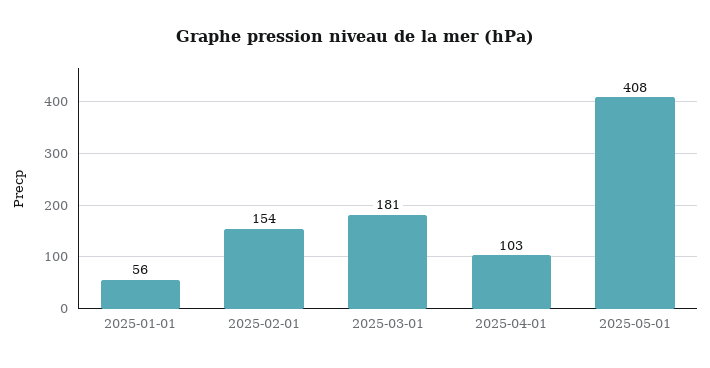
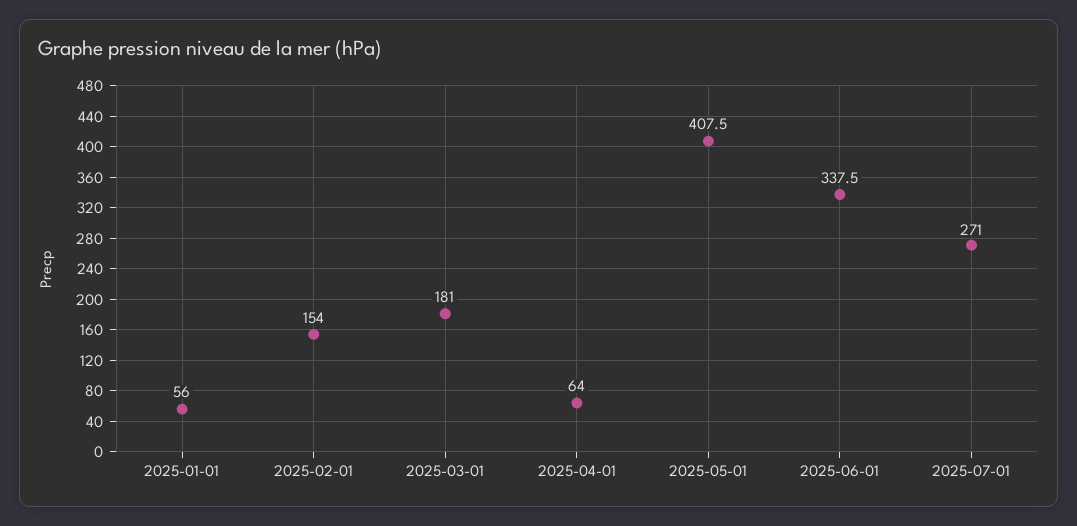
2025-04-01: 103 -> 64
2025-06-01: none -> 337.5
2025-07-01: none -> 271

